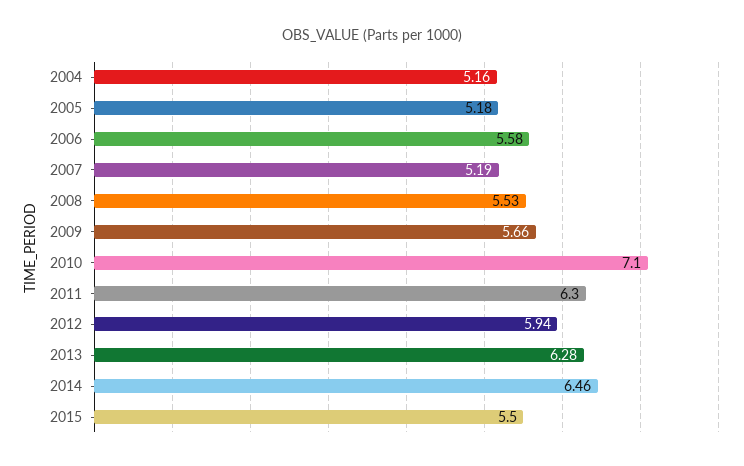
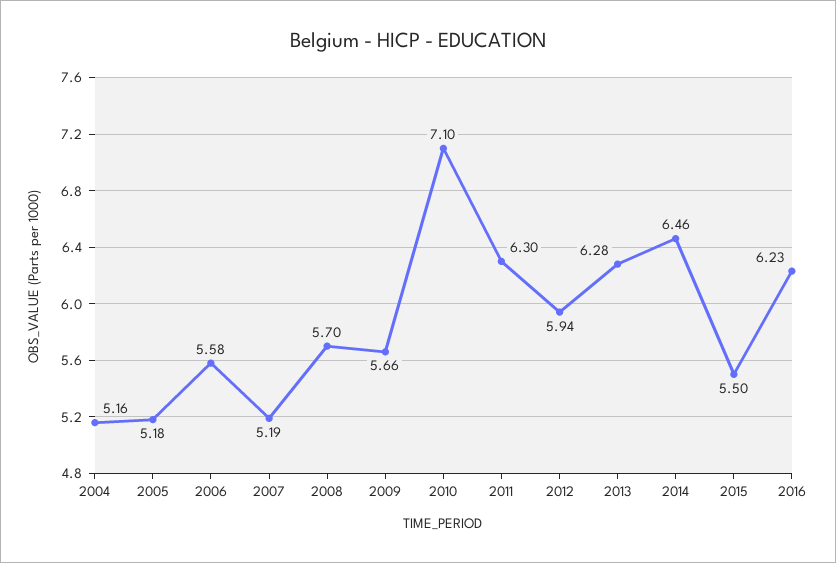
2008: 5.53 -> 5.7
2016: none -> 6.23

